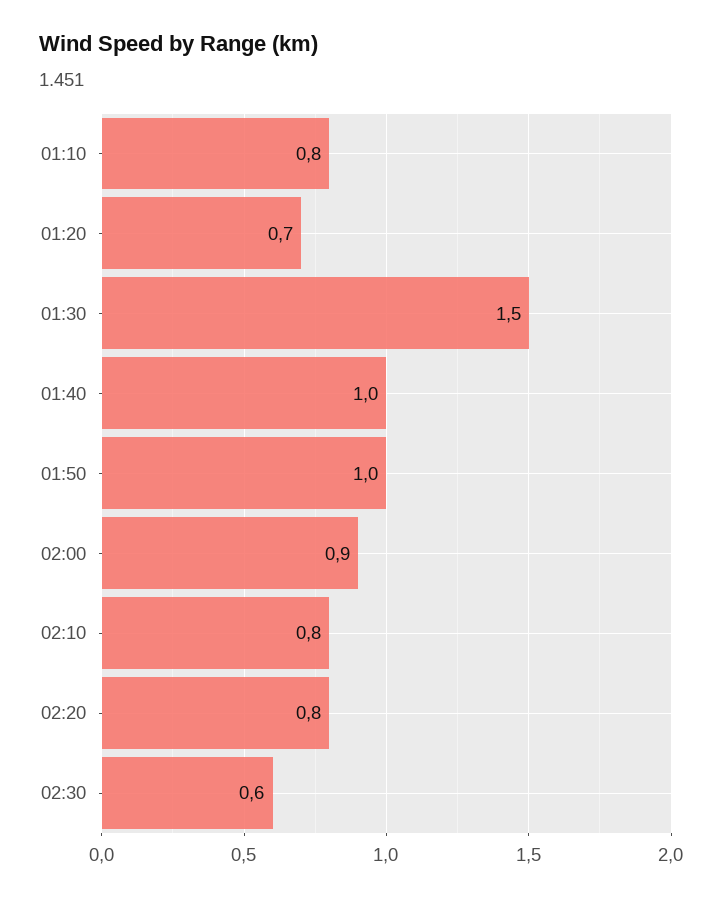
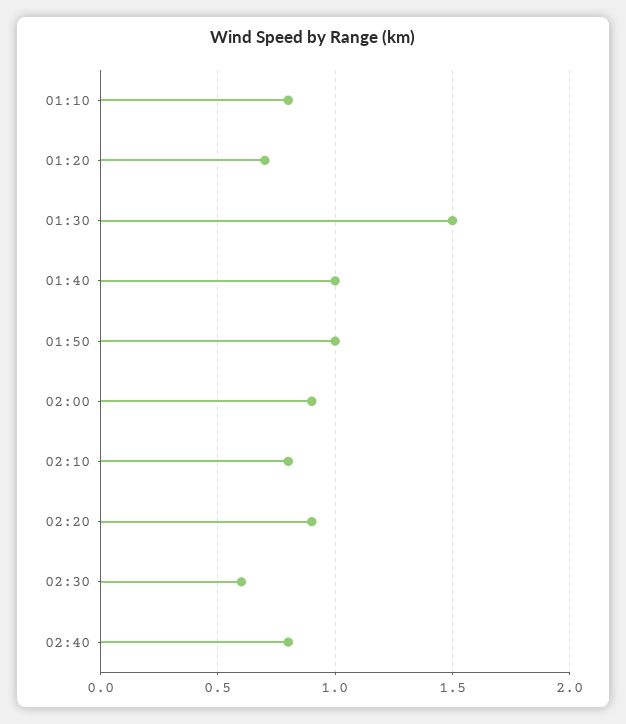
02:20: 0.8 -> 0.9
02:40: none -> 0.8

